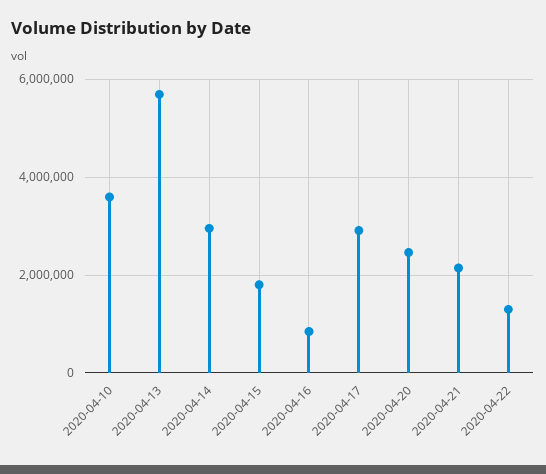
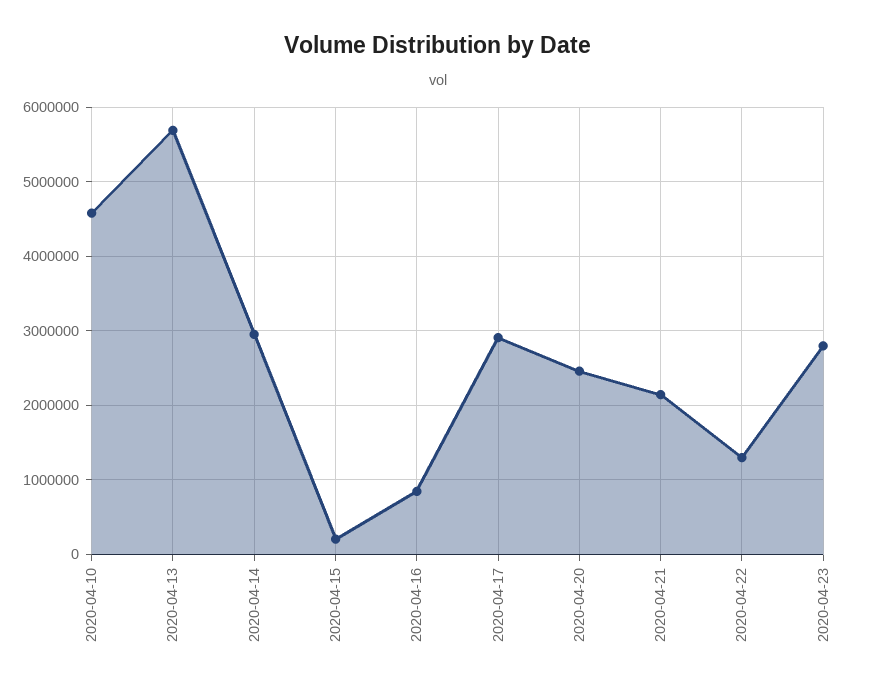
2020-04-10: 3600000 -> 4600000
2020-04-15: 1800000 -> 200000
2020-04-23: none -> 2800000

